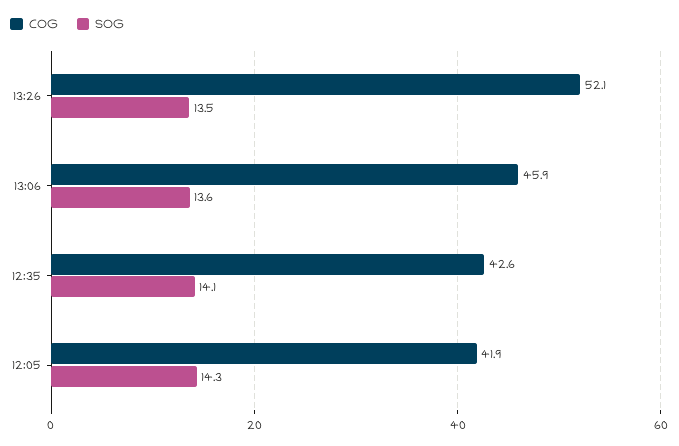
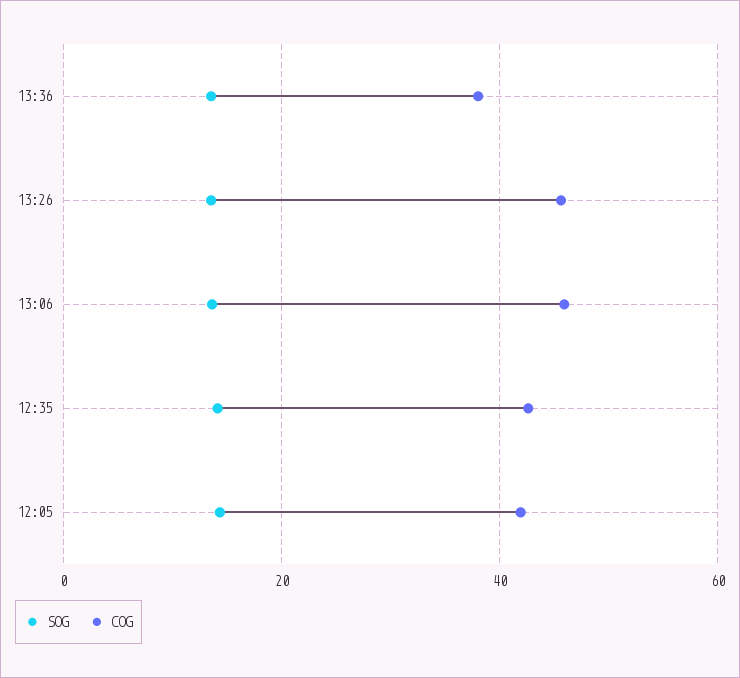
COG, 13:26: 52.1 -> 46
SOG, 13:36: none -> 14
COG, 13:36: none -> 38

